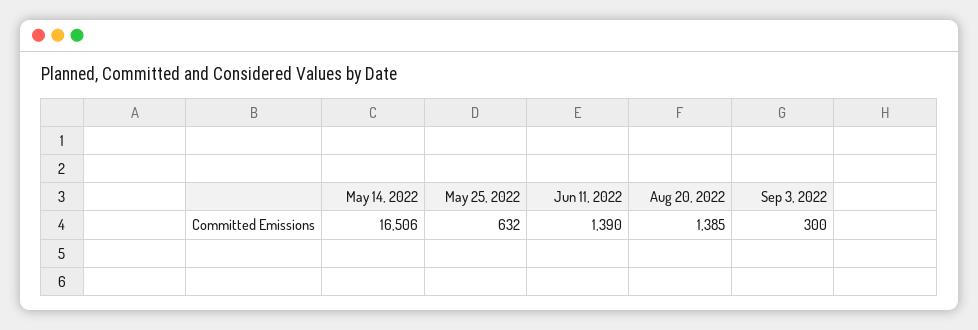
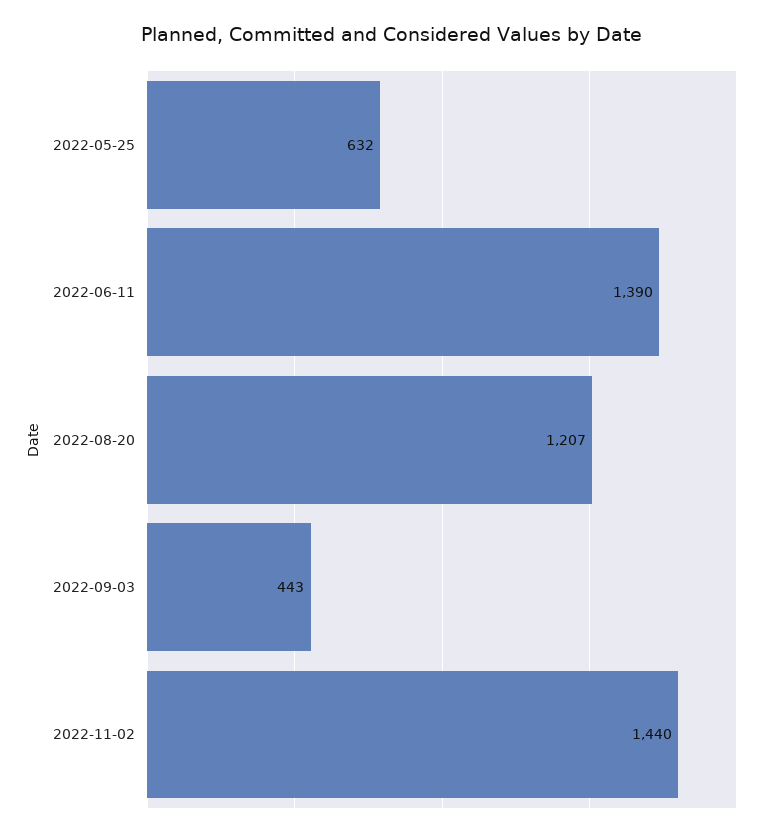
May 14, 2022: 16506 -> none
Aug 20, 2022: 1385 -> 1207
Sep 3, 2022: 300 -> 443
2022-11-02: none -> 1440

